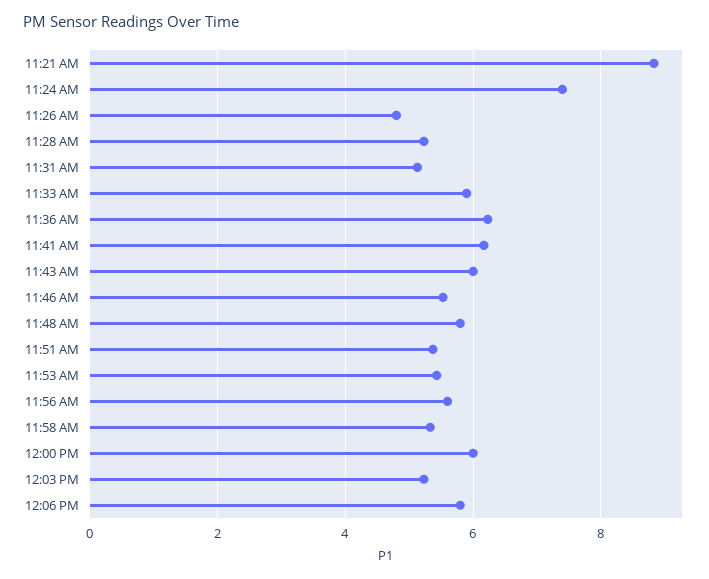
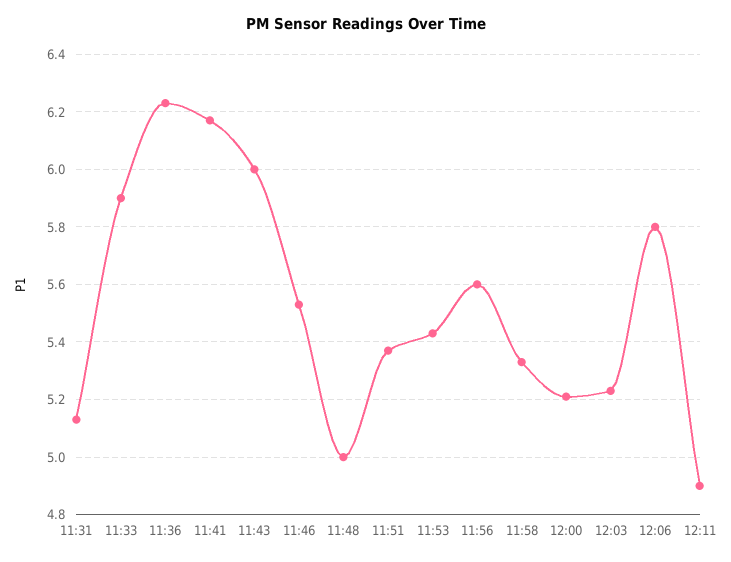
11:21 AM: 8.8 -> none
11:24 AM: 7.4 -> none
11:26 AM: 4.8 -> none
11:28 AM: 5.2 -> none
11:48 AM: 5.8 -> 5
12:00 PM: 6 -> 5.2
12:11: none -> 4.9

